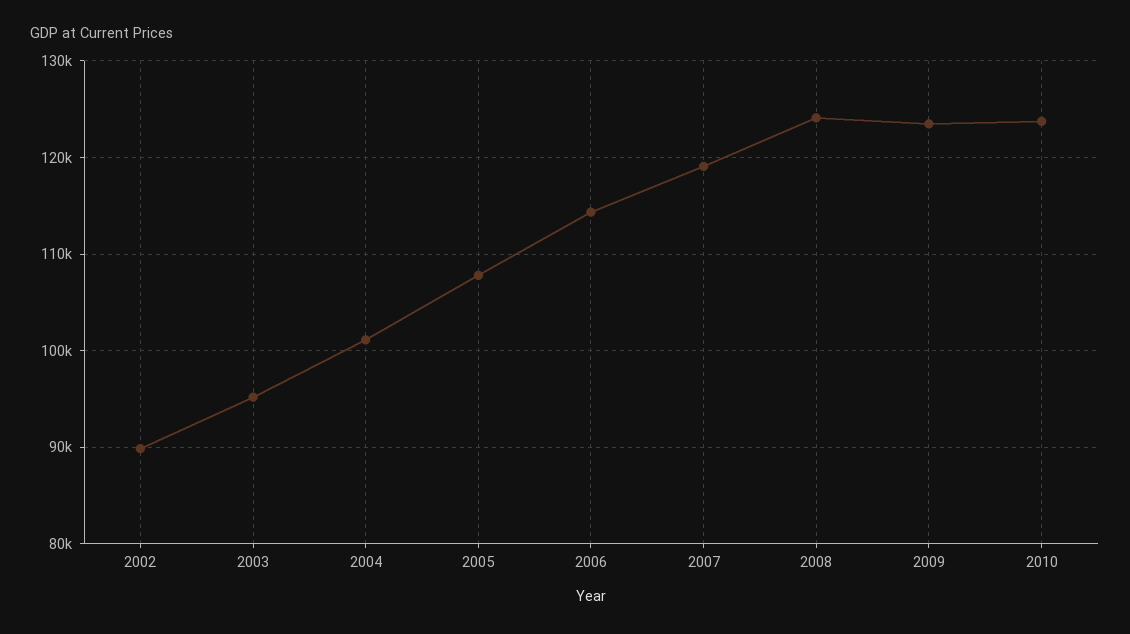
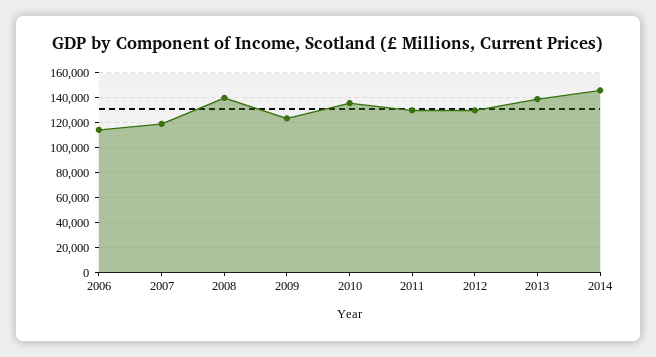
2002: 90000 -> none
2003: 95000 -> none
2004: 101000 -> none
2005: 108000 -> none
2008: 124000 -> 140000
2010: 124000 -> 135000
2011: none -> 130000
2012: none -> 130000
2013: none -> 140000
2014: none -> 145000

